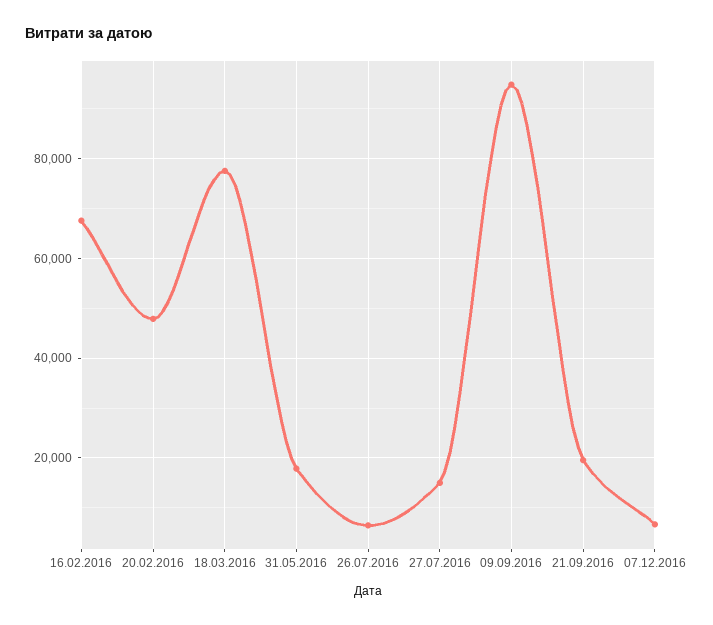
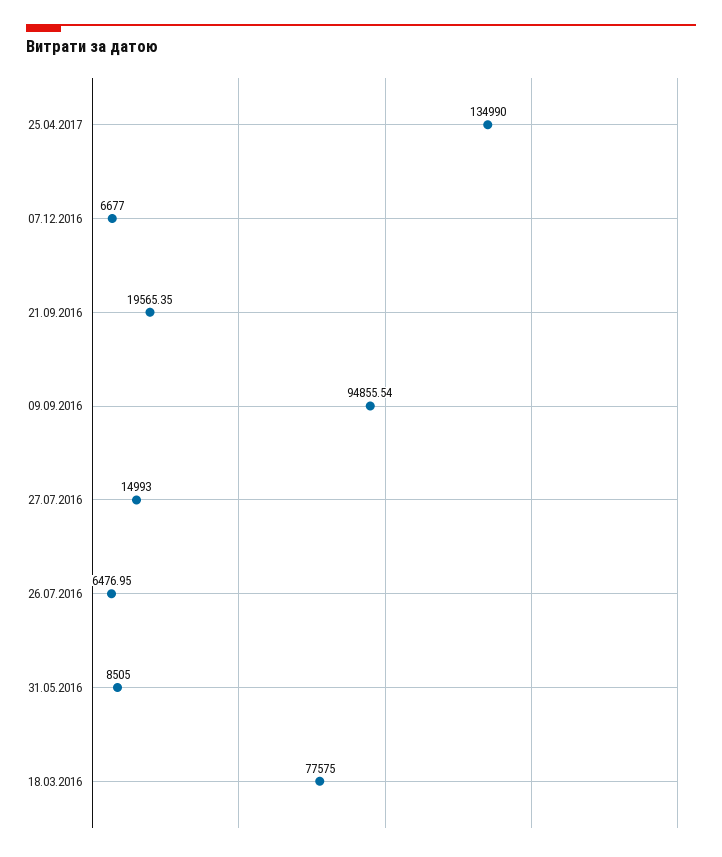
16.02.2016: 68000 -> none
20.02.2016: 48000 -> none
31.05.2016: 18000 -> 8505
25.04.2017: none -> 134990

